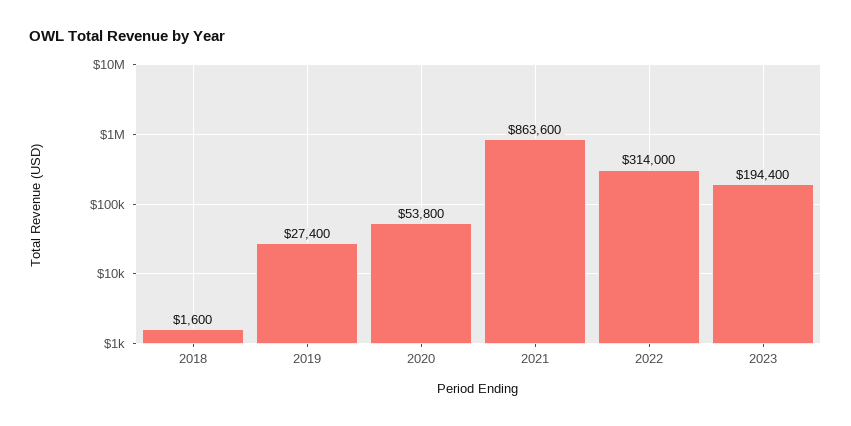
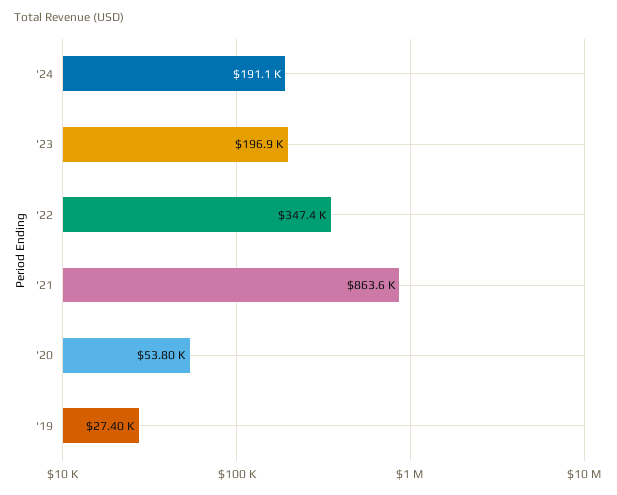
2018: 1600 -> none
2022: 314000 -> 347400
2023: 194400 -> 196900
'24: none -> 191100

